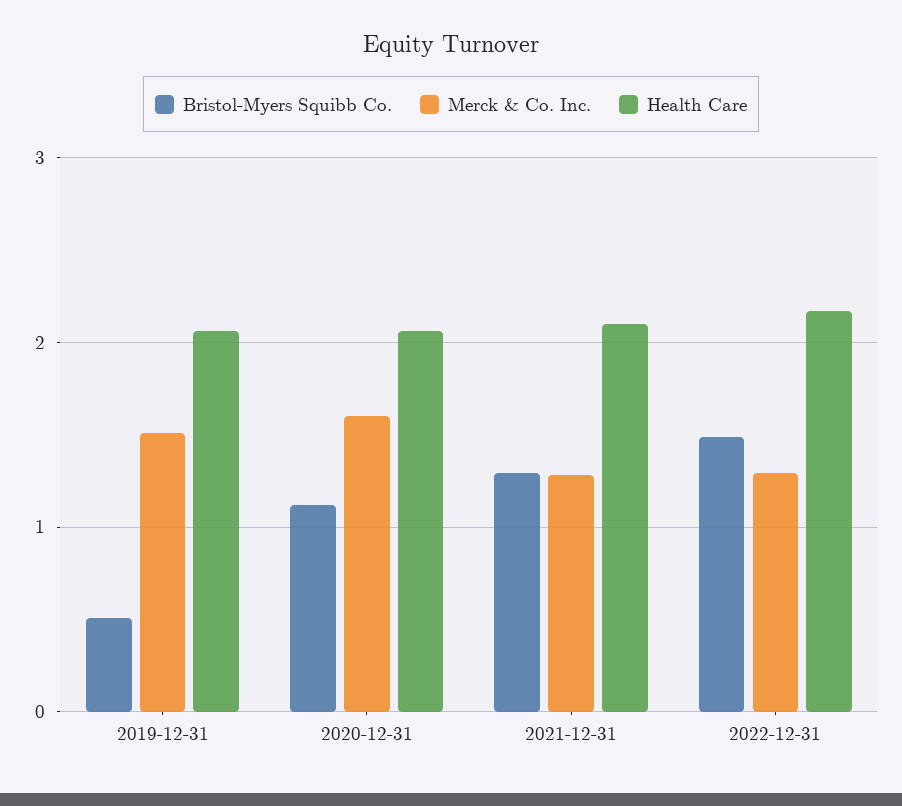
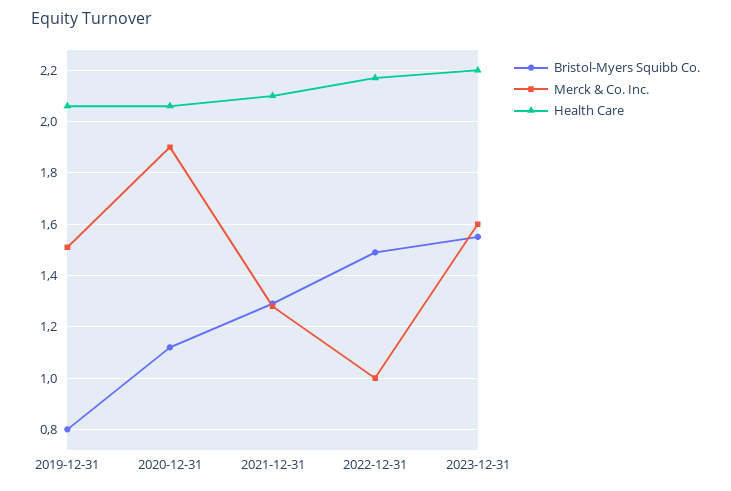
Bristol-Myers Squibb Co., 2019-12-31: 0.5 -> 0.8
Merck & Co. Inc., 2020-12-31: 1.6 -> 1.9
Merck & Co. Inc., 2022-12-31: 1.3 -> 1
Bristol-Myers Squibb Co., 2023-12-31: none -> 1.55
Merck & Co. Inc., 2023-12-31: none -> 1.6
Health Care, 2023-12-31: none -> 2.2

